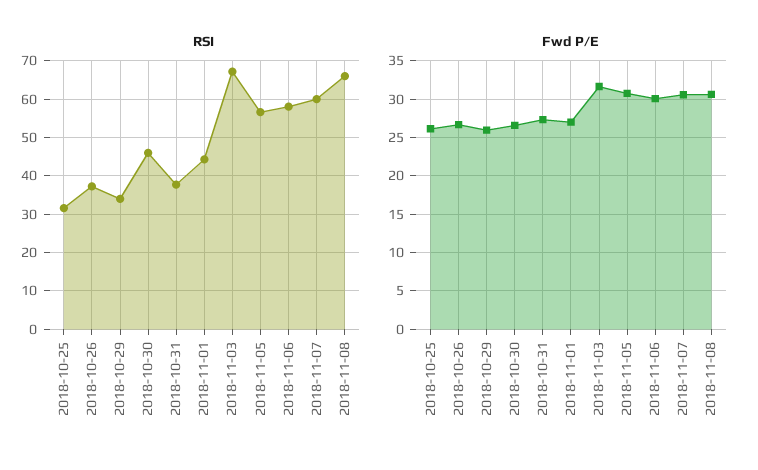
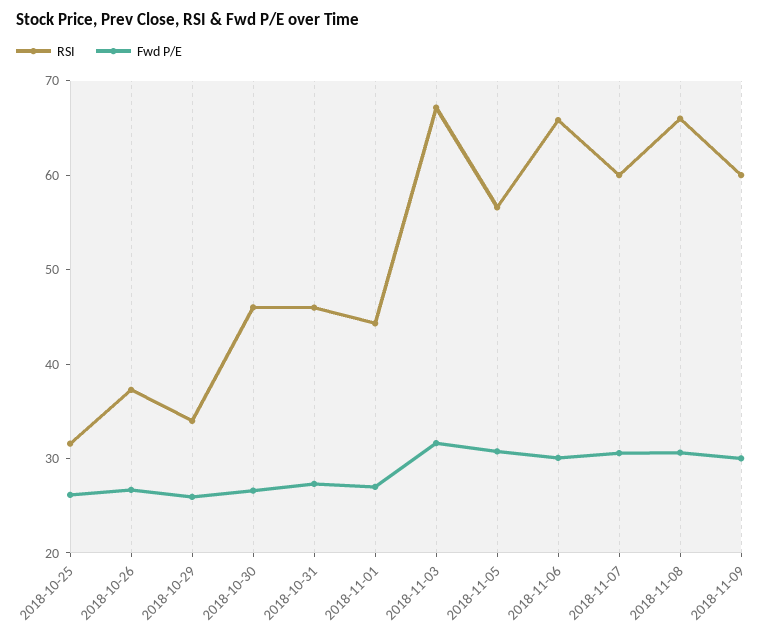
RSI, 2018-10-31: 38 -> 46
RSI, 2018-11-06: 58 -> 66
RSI, 2018-11-09: none -> 60
Fwd P/E, 2018-11-09: none -> 30

